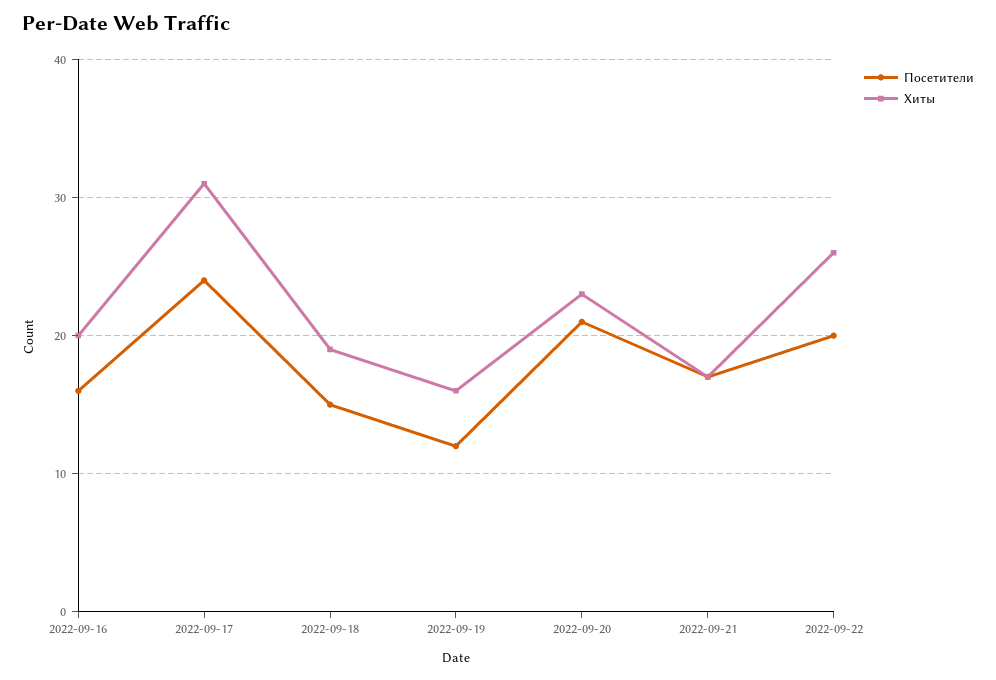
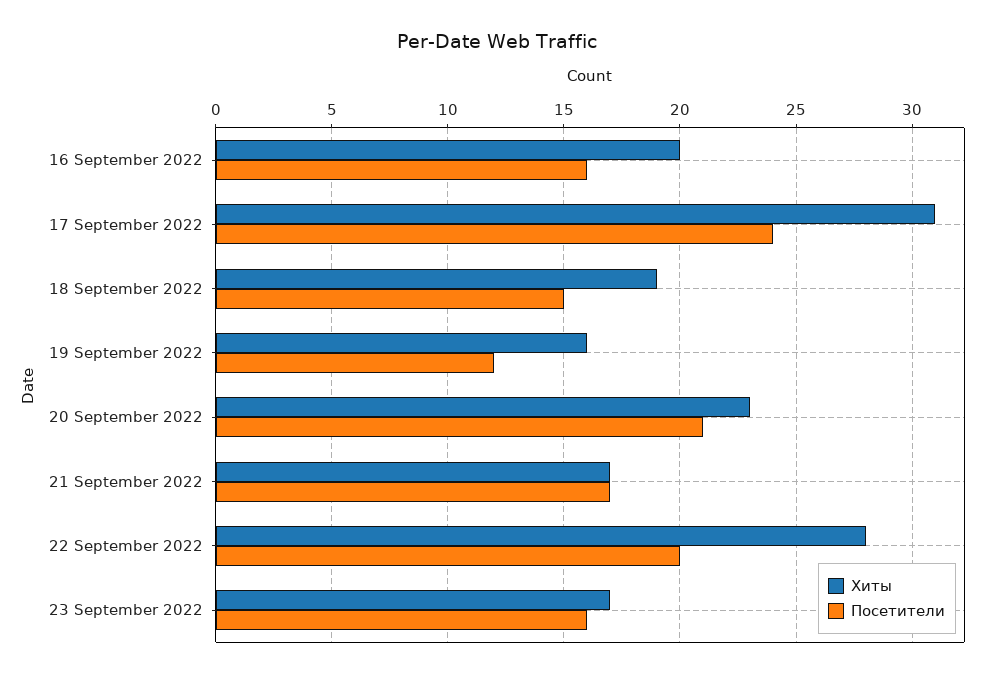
Хиты, 2022-09-22: 26 -> 28
Хиты, 23 September 2022: none -> 17
Посетители, 23 September 2022: none -> 16

